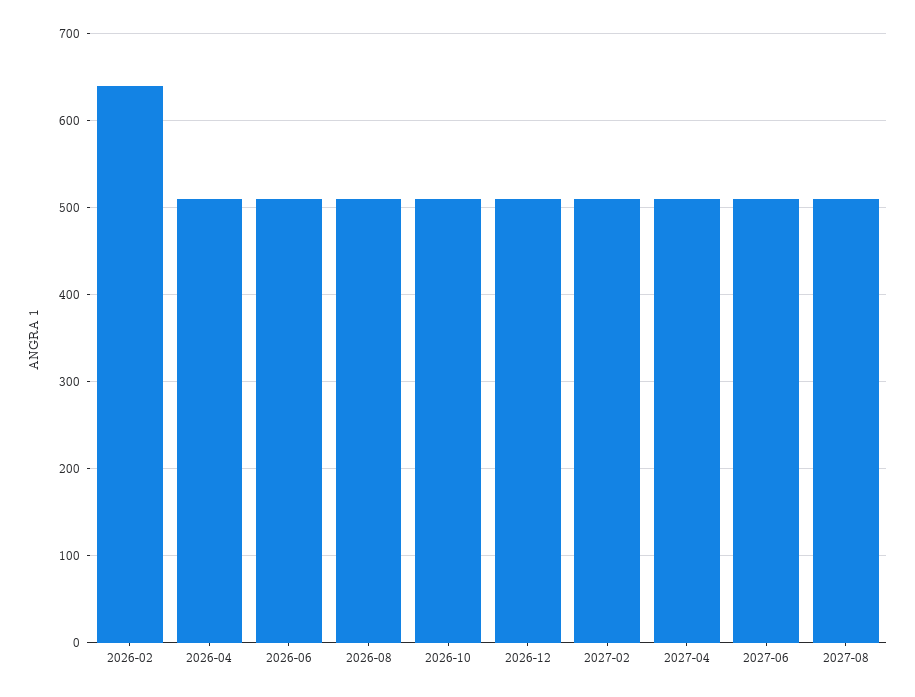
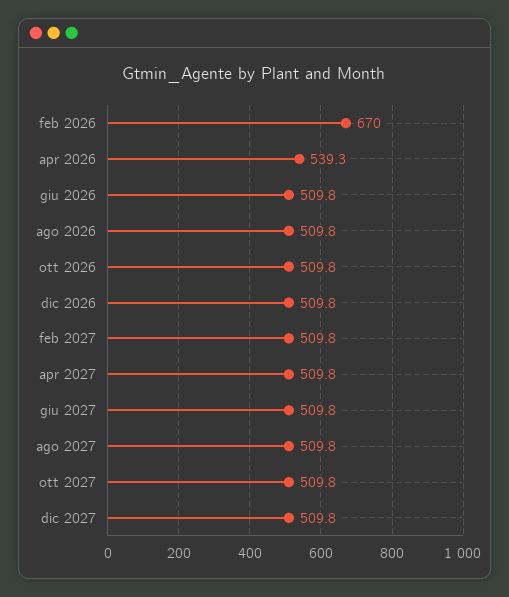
2026-02: 640 -> 670
2026-04: 510 -> 539.3
ott 2027: none -> 509.8
dic 2027: none -> 509.8

